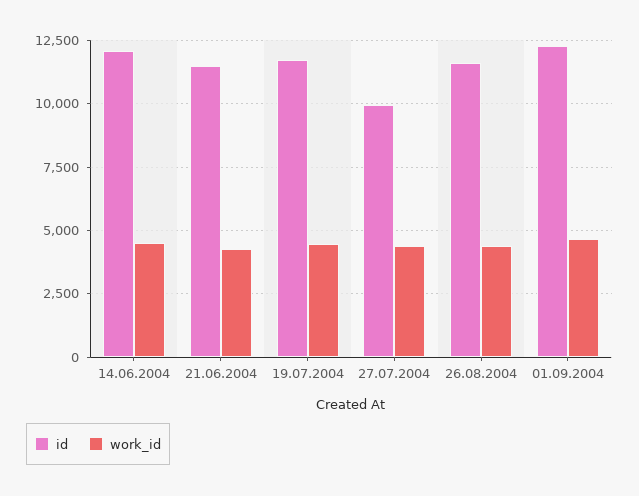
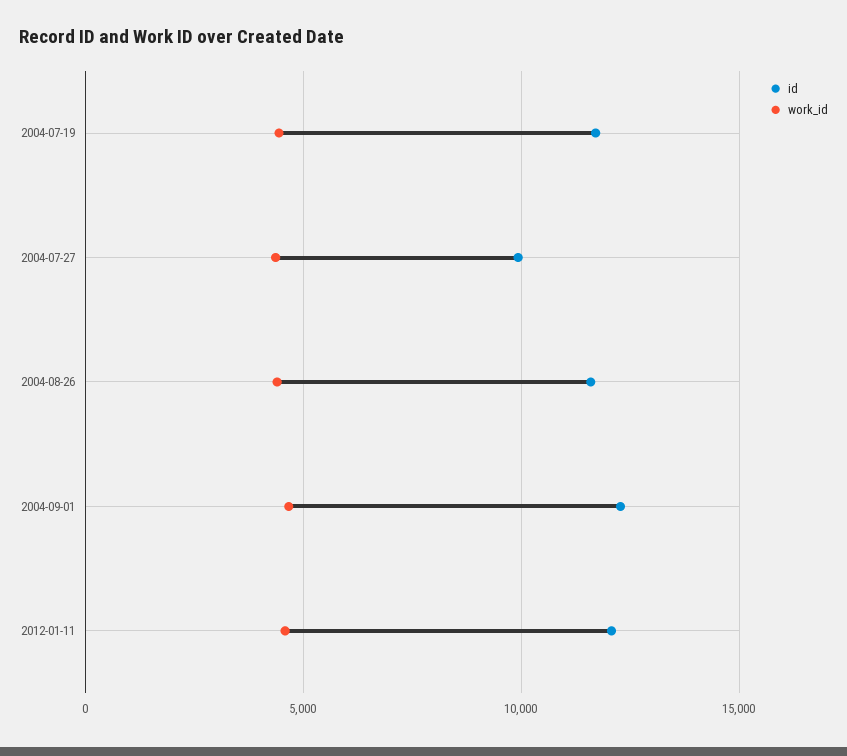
id, 14.06.2004: 12000 -> none
work_id, 14.06.2004: 4500 -> none
id, 21.06.2004: 11500 -> none
work_id, 21.06.2004: 4250 -> none
id, 2012-01-11: none -> 12000
work_id, 2012-01-11: none -> 4500

